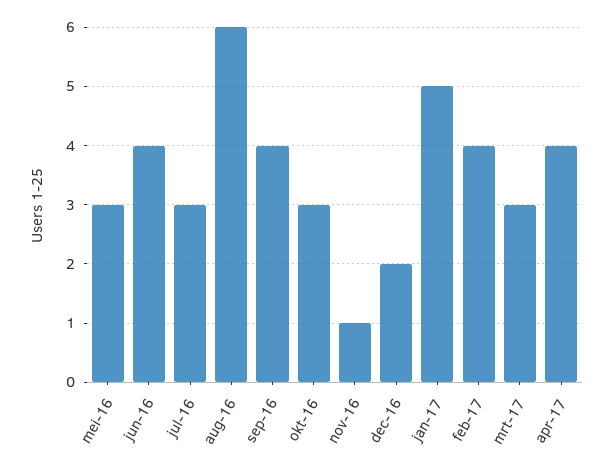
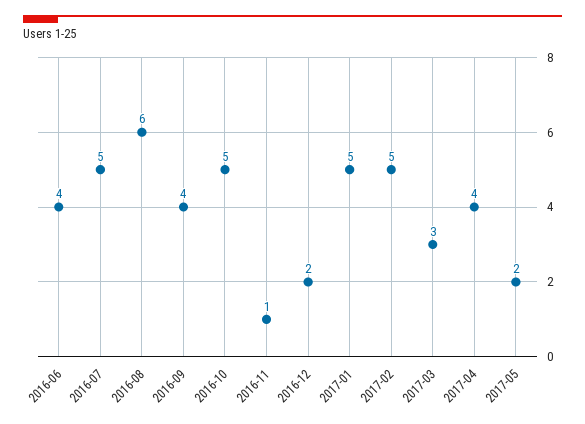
mei-16: 3 -> none
jul-16: 3 -> 5
okt-16: 3 -> 5
feb-17: 4 -> 5
2017-05: none -> 2

